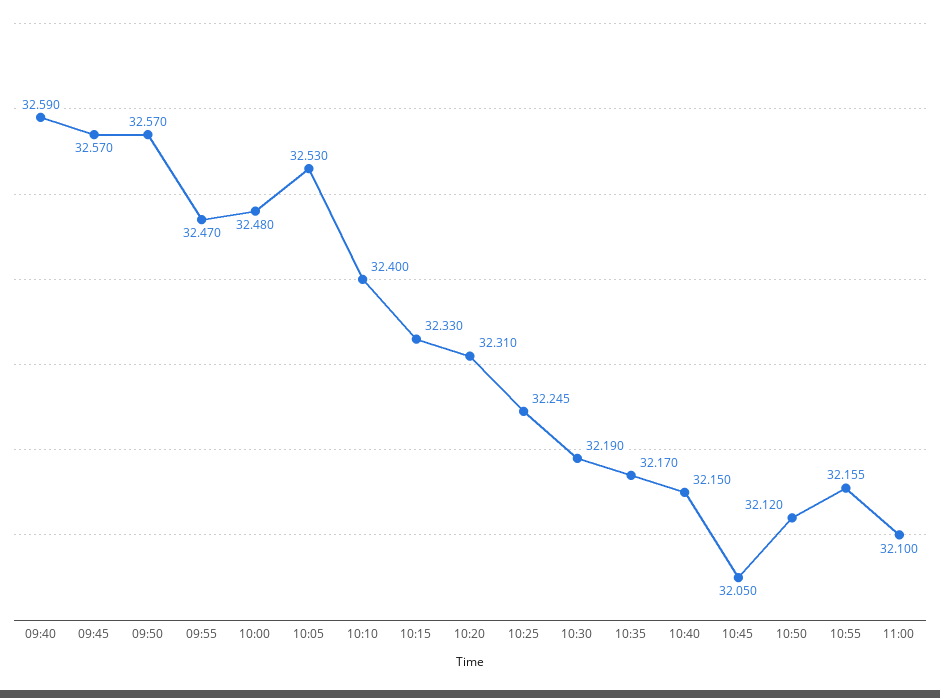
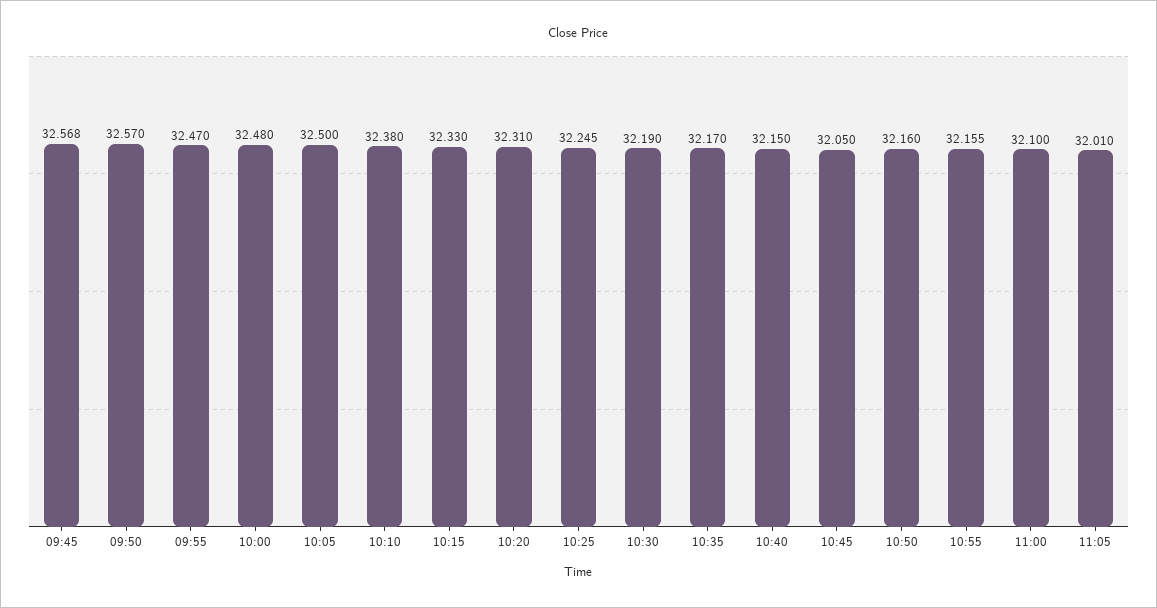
09:40: 32.59 -> none
09:45: 32.57 -> 32.568
10:05: 32.53 -> 32.5
10:10: 32.4 -> 32.38
10:50: 32.12 -> 32.16
11:05: none -> 32.01

